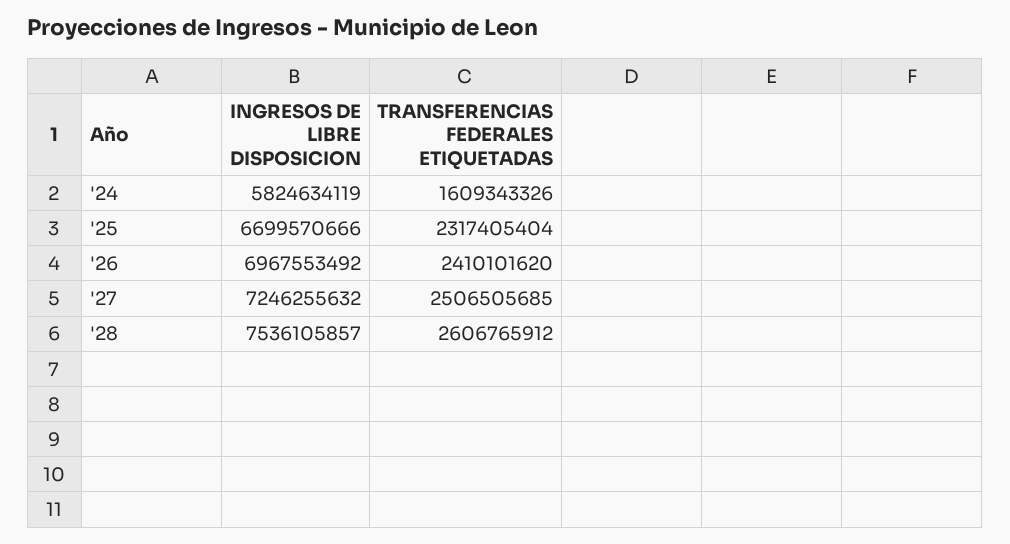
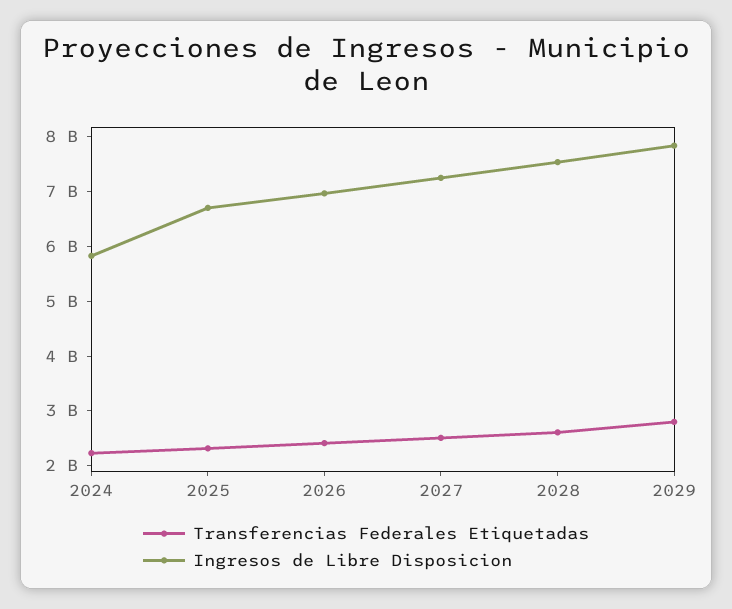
TRANSFERENCIAS FEDERALES ETIQUETADAS, '24: 1609343326 -> 2200000000
TRANSFERENCIAS FEDERALES ETIQUETADAS, 2029: none -> 2800000000
INGRESOS DE LIBRE DISPOSICION, 2029: none -> 7800000000

